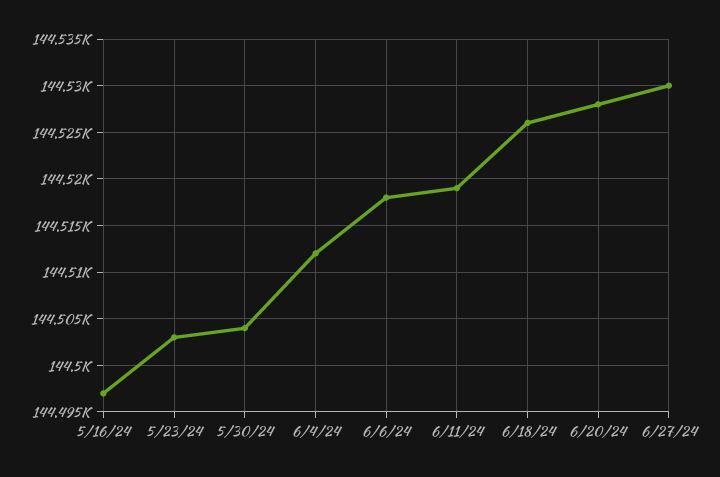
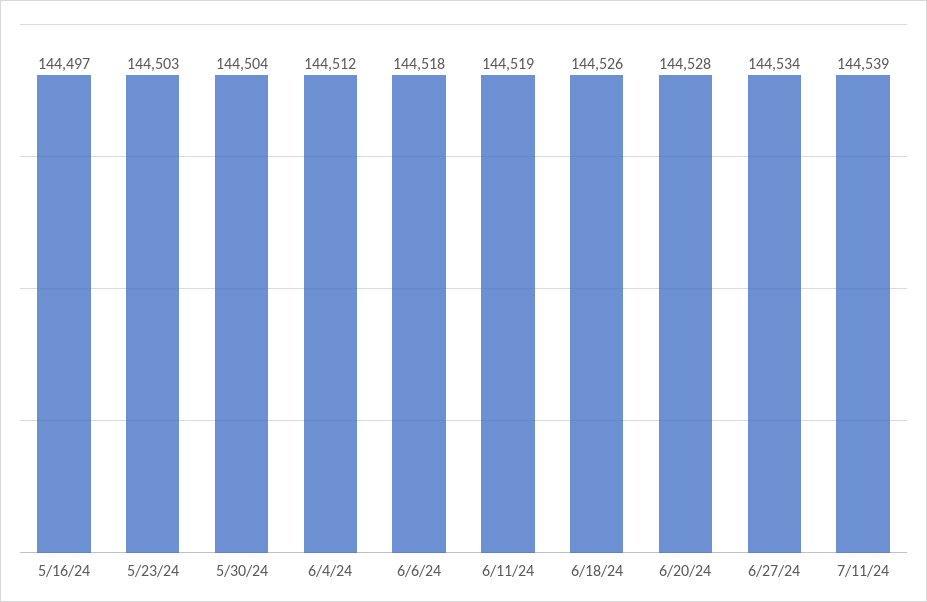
6/27/24: 144530 -> 144534
7/11/24: none -> 144539

